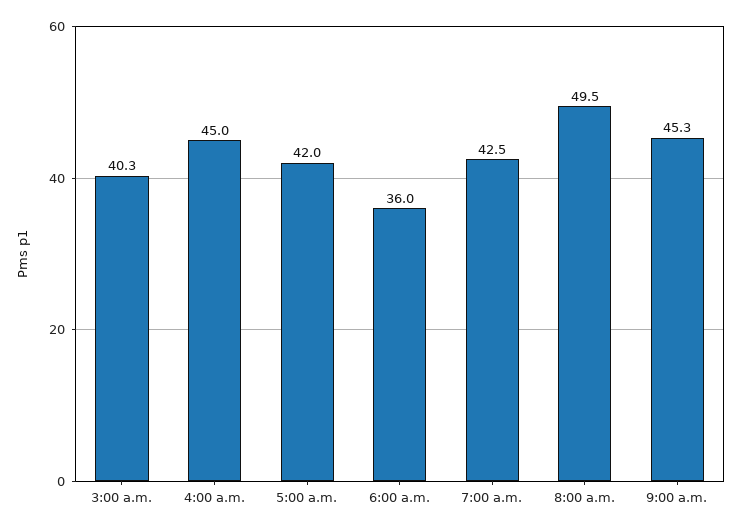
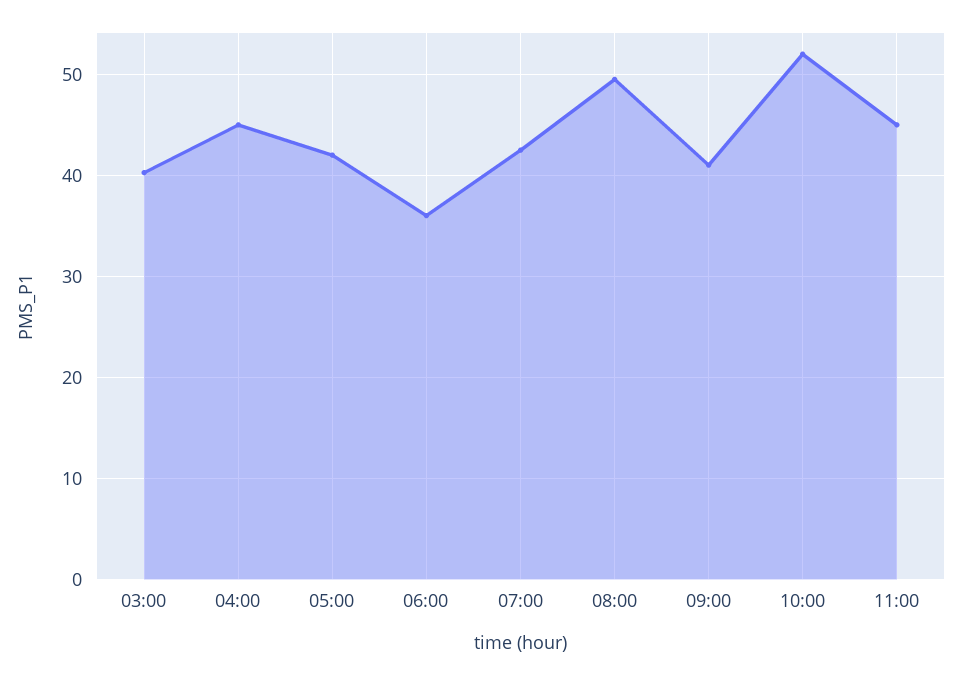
9:00 a.m.: 45.3 -> 41
10:00: none -> 52
11:00: none -> 45

